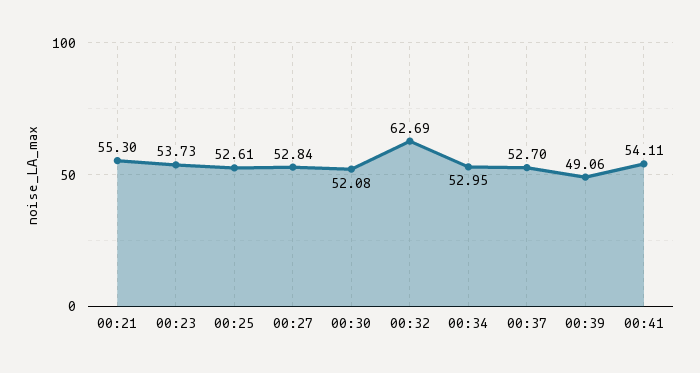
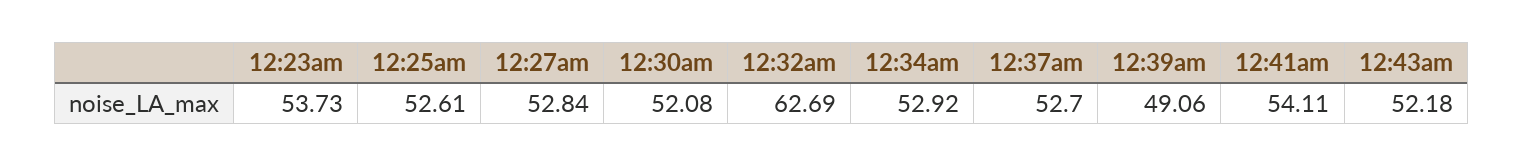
00:21: 55.3 -> none
00:34: 52.95 -> 52.92
12:43am: none -> 52.18

